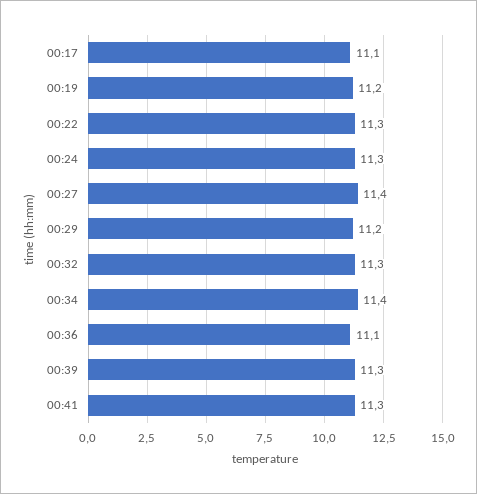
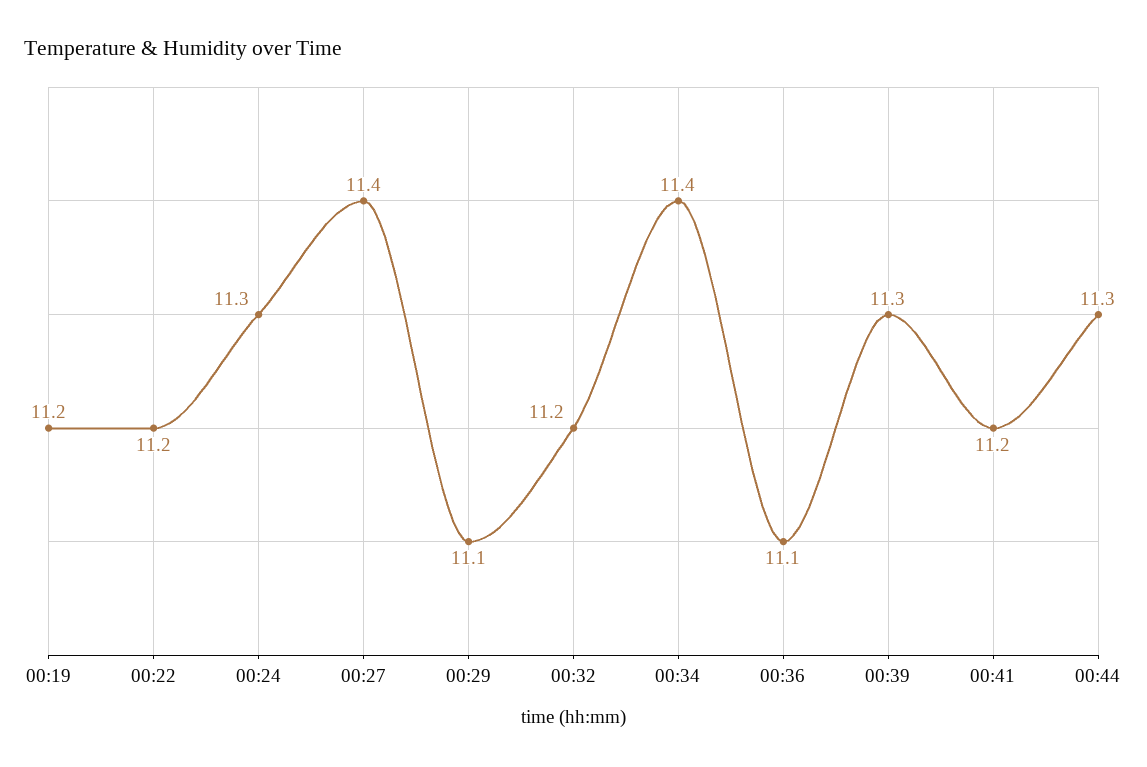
00:17: 11.1 -> none
00:22: 11.3 -> 11.2
00:29: 11.2 -> 11.1
00:32: 11.3 -> 11.2
00:41: 11.3 -> 11.2
00:44: none -> 11.3

